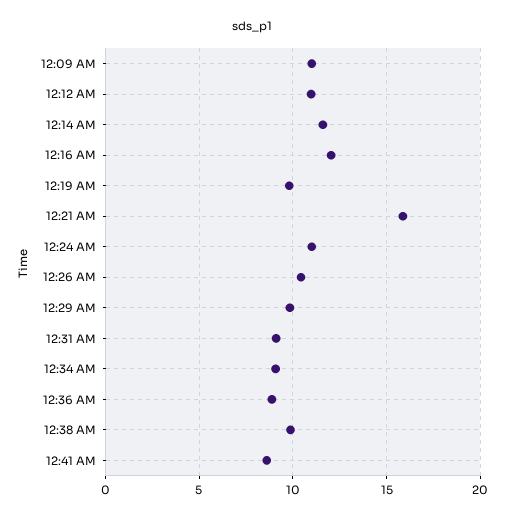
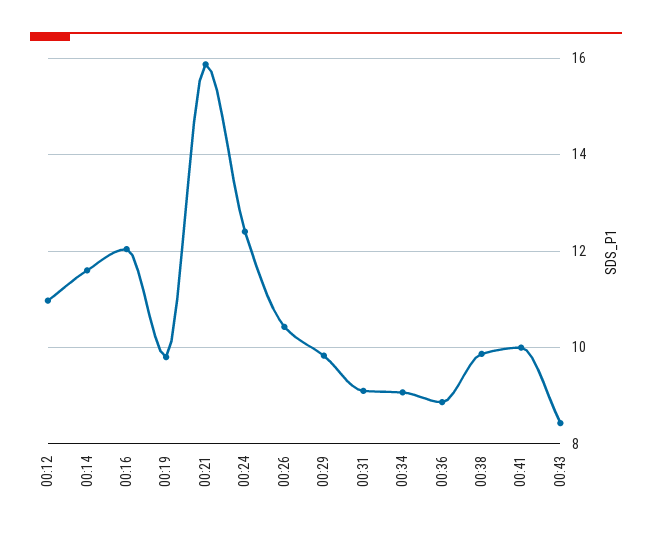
12:09 AM: 11 -> none
12:24 AM: 11 -> 12.4
12:41 AM: 8.5 -> 10
00:43: none -> 8.4

